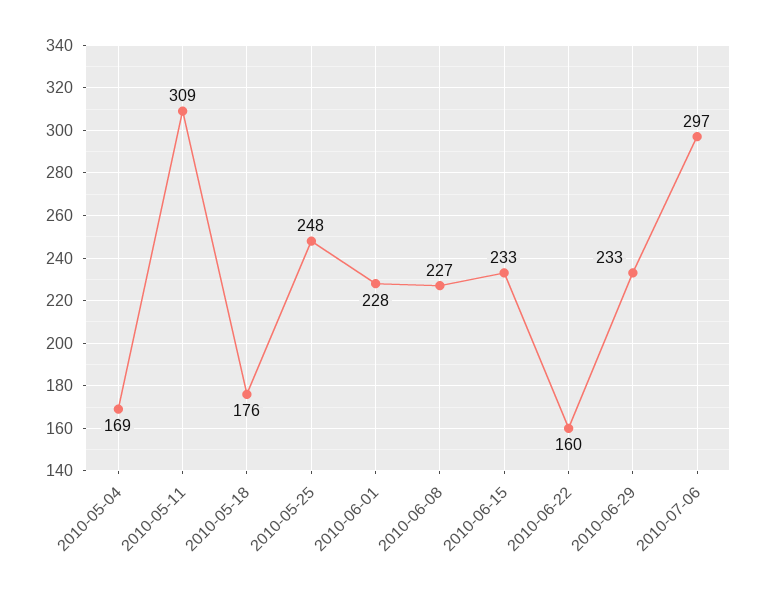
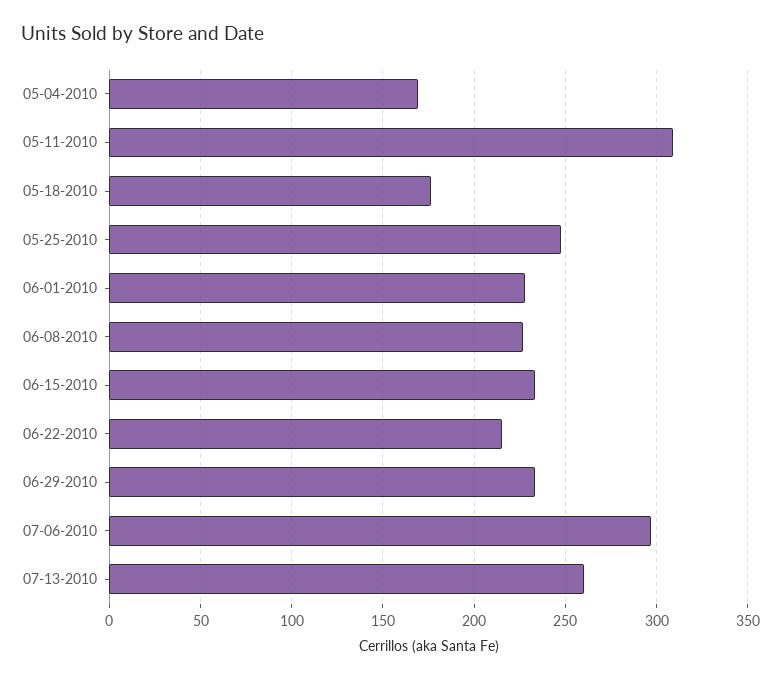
2010-06-22: 160 -> 215
07-13-2010: none -> 260

